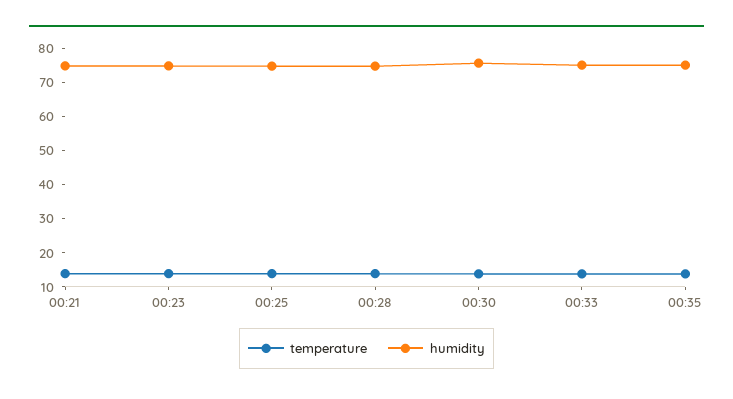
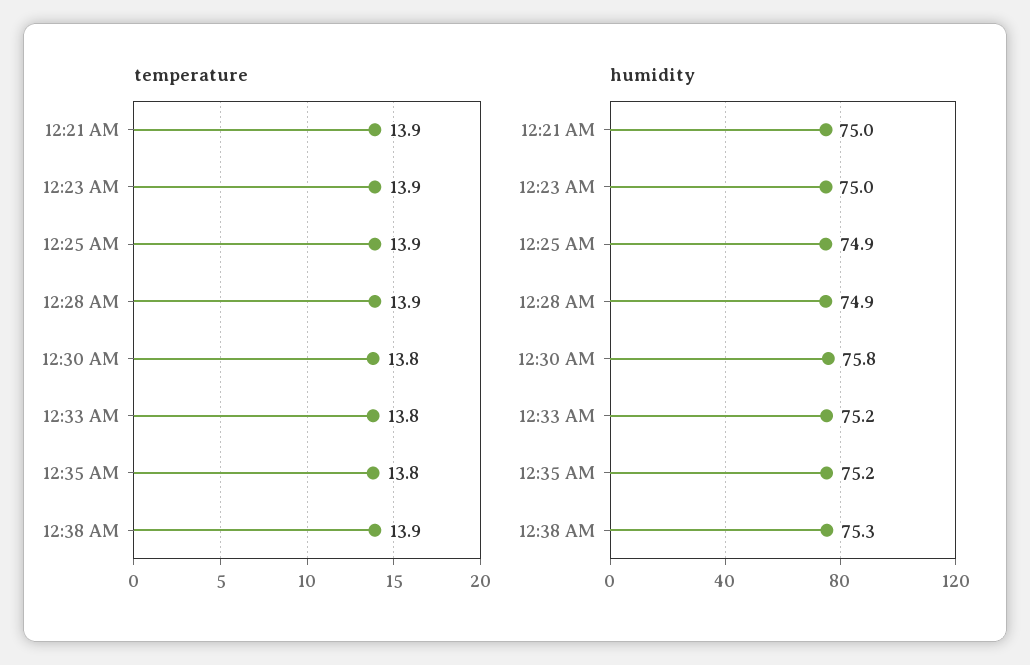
temperature, 12:38 AM: none -> 13.9
humidity, 12:38 AM: none -> 75.3

